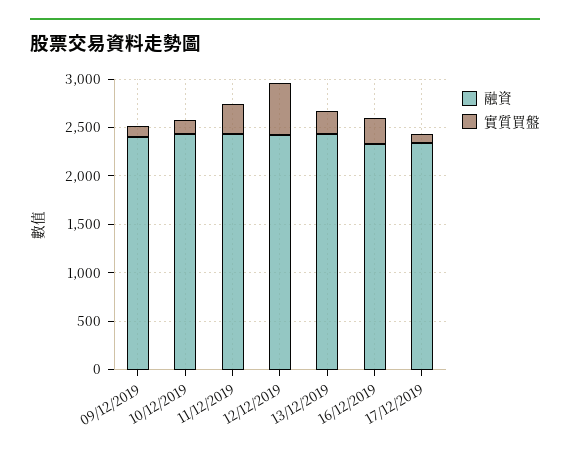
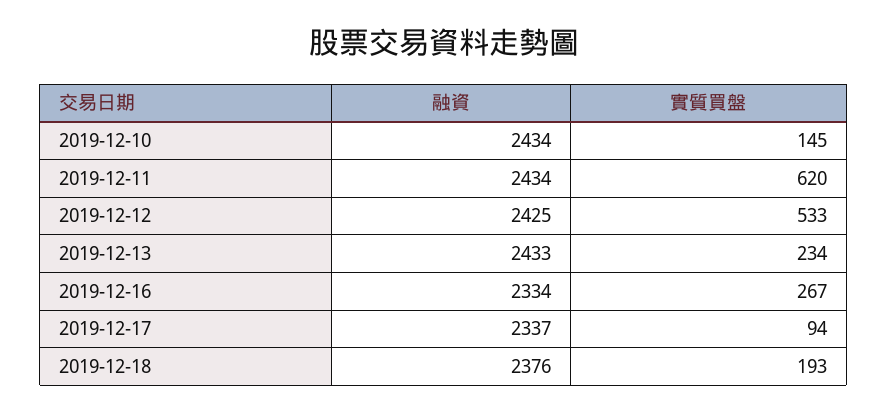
融資, 09/12/2019: 2400 -> none
實質買盤, 09/12/2019: 100 -> none
實質買盤, 11/12/2019: 300 -> 620
融資, 2019-12-18: none -> 2376
實質買盤, 2019-12-18: none -> 193

